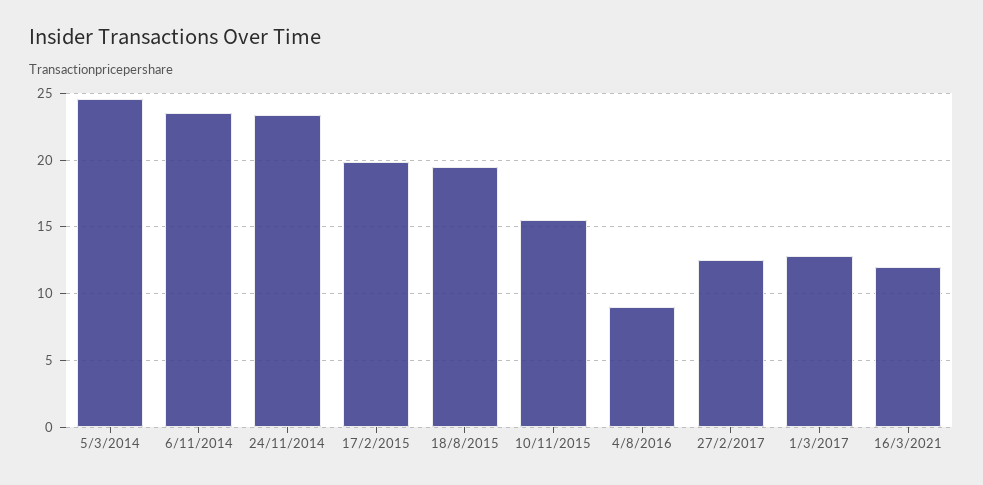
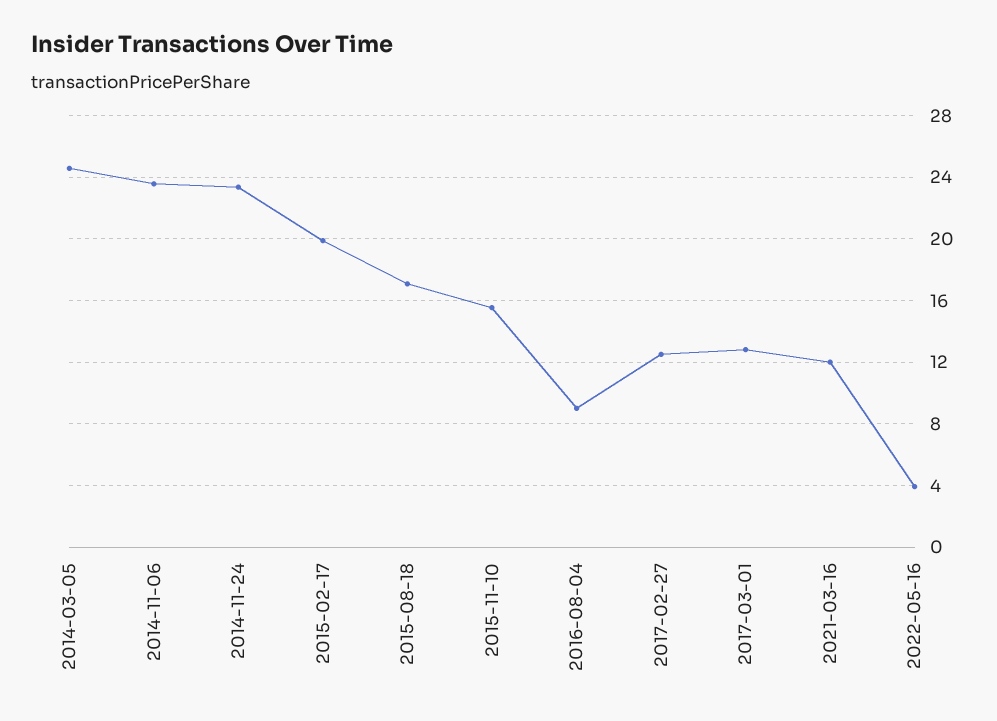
18/8/2015: 19.5 -> 17
2022-05-16: none -> 4

